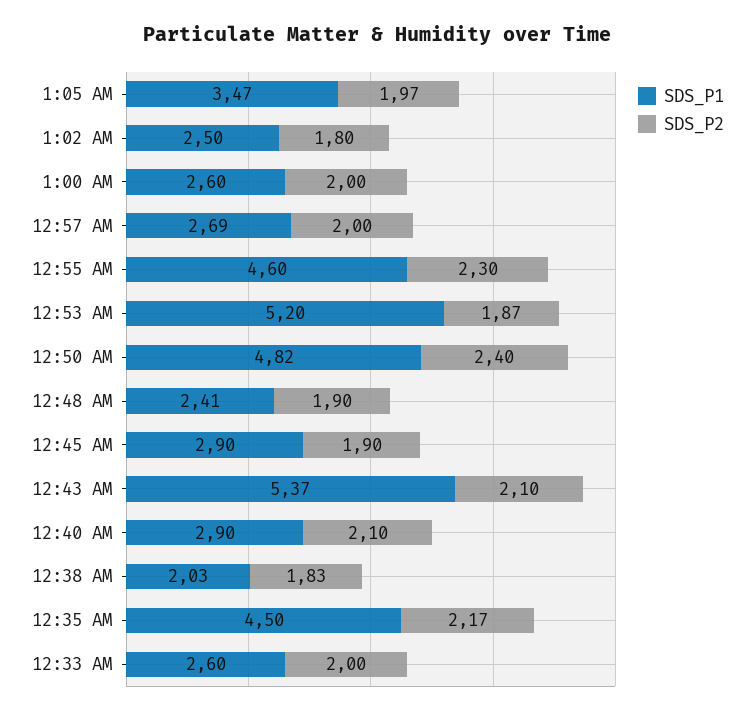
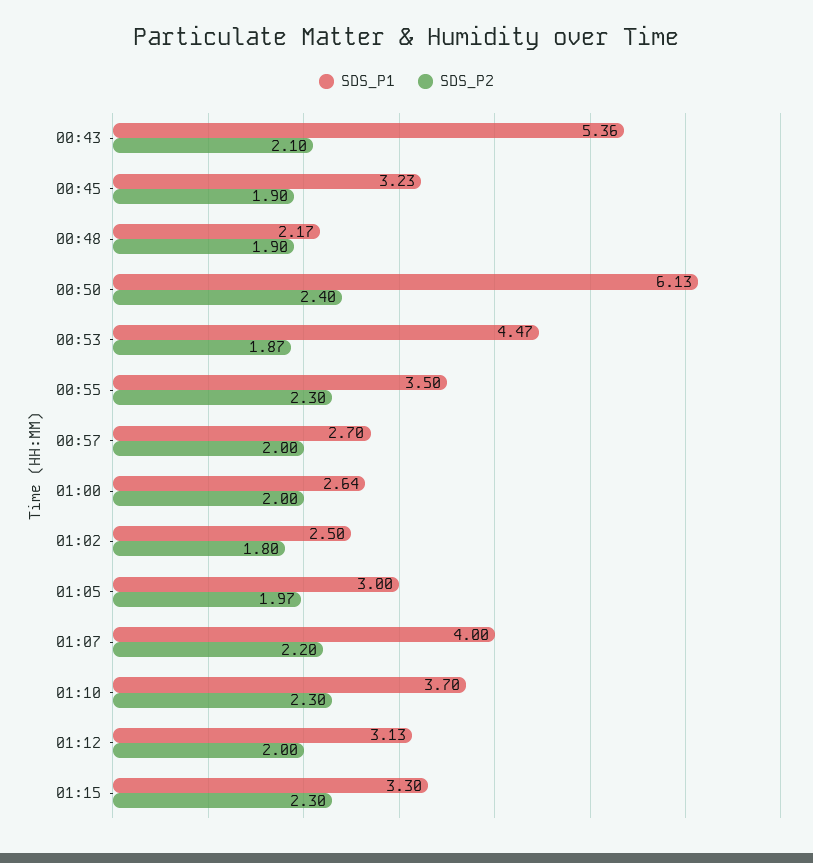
SDS_P1, 1:05 AM: 3.47 -> 3
SDS_P1, 1:00 AM: 2.6 -> 2.64
SDS_P1, 12:57 AM: 2.69 -> 2.7
SDS_P1, 12:55 AM: 4.6 -> 3.5
SDS_P1, 12:53 AM: 5.2 -> 4.47
SDS_P1, 12:50 AM: 4.82 -> 6.13
SDS_P1, 12:48 AM: 2.41 -> 2.17
SDS_P1, 12:45 AM: 2.9 -> 3.23
SDS_P1, 12:43 AM: 5.37 -> 5.36
SDS_P1, 12:40 AM: 2.9 -> none
SDS_P2, 12:40 AM: 2.1 -> none
SDS_P1, 12:38 AM: 2.03 -> none
SDS_P2, 12:38 AM: 1.83 -> none
SDS_P1, 12:35 AM: 4.5 -> none
SDS_P2, 12:35 AM: 2.17 -> none
SDS_P1, 12:33 AM: 2.6 -> none
SDS_P2, 12:33 AM: 2 -> none
SDS_P1, 01:07: none -> 4
SDS_P2, 01:07: none -> 2.2
SDS_P1, 01:10: none -> 3.7
SDS_P2, 01:10: none -> 2.3
SDS_P1, 01:12: none -> 3.13
SDS_P2, 01:12: none -> 2
SDS_P1, 01:15: none -> 3.3
SDS_P2, 01:15: none -> 2.3

